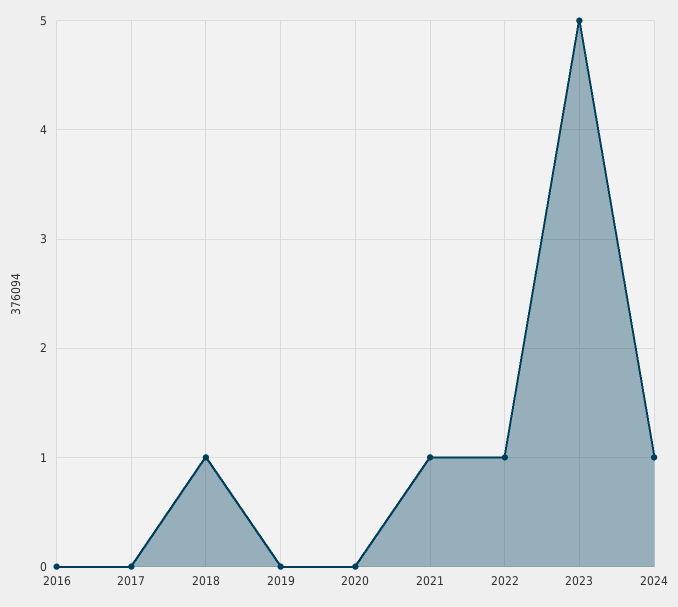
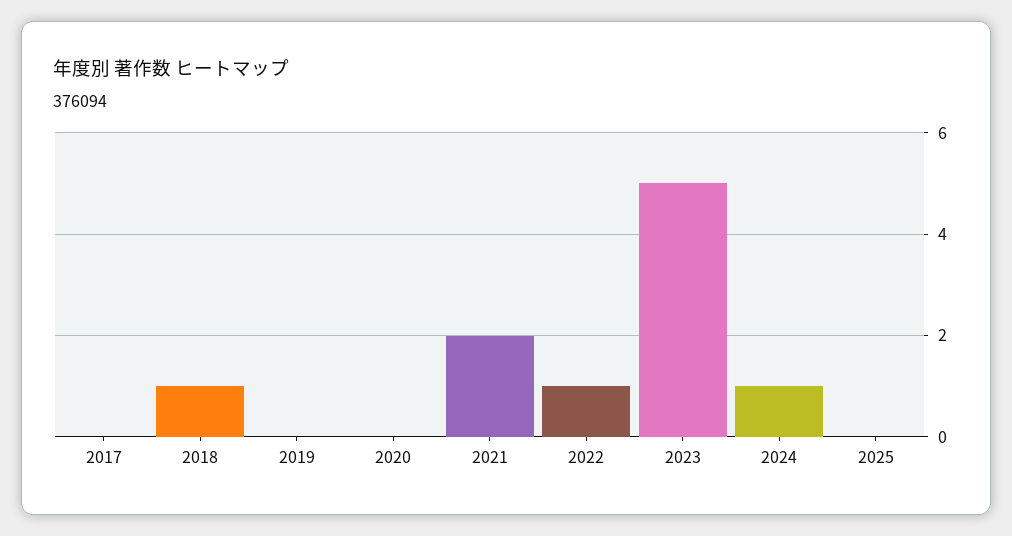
2016: 0 -> none
2021: 1 -> 2
2025: none -> 0

